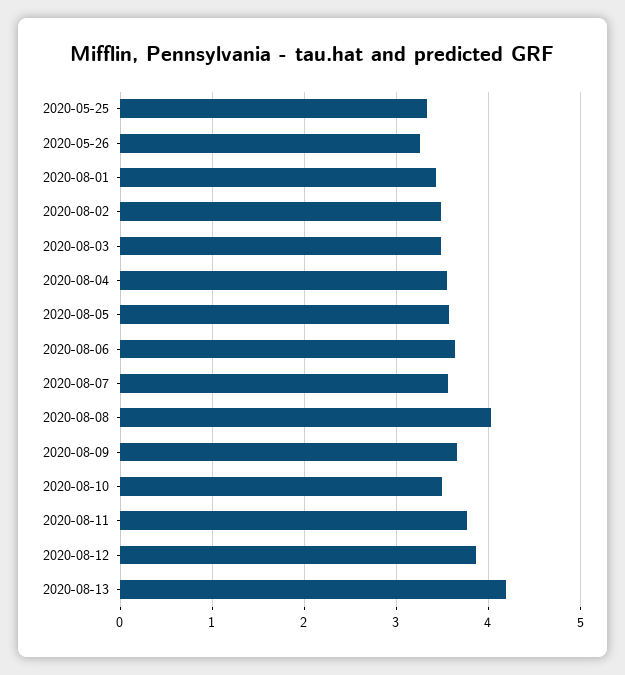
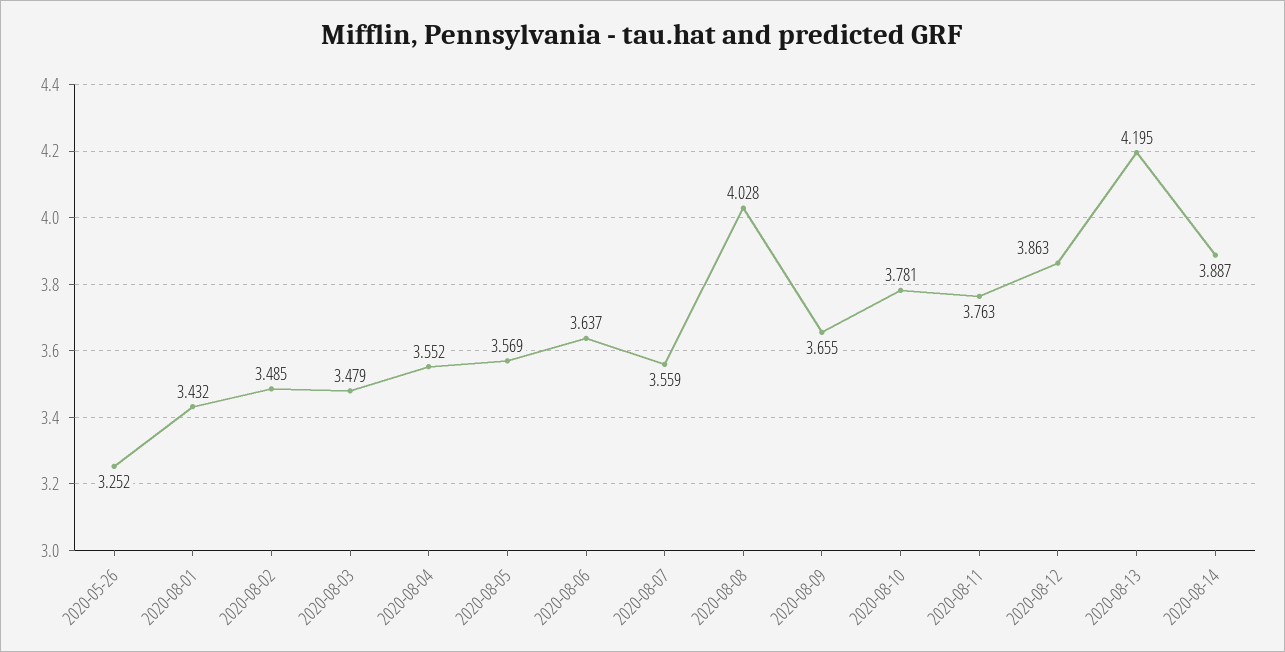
2020-05-25: 3.3 -> none
2020-08-10: 3.5 -> 3.781
2020-08-14: none -> 3.887

